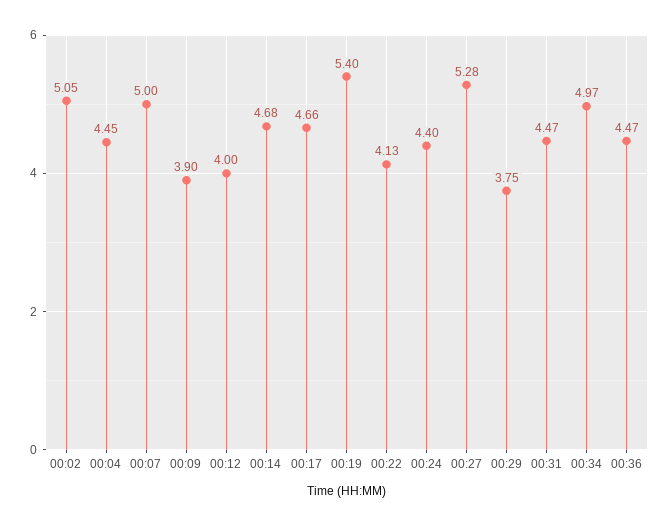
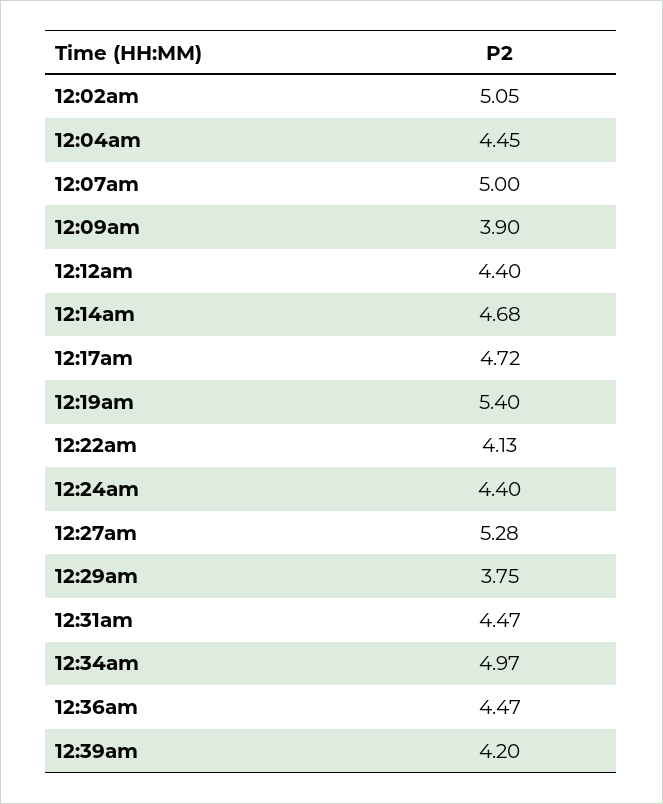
00:12: 4 -> 4.4
00:17: 4.66 -> 4.72
12:39am: none -> 4.2

